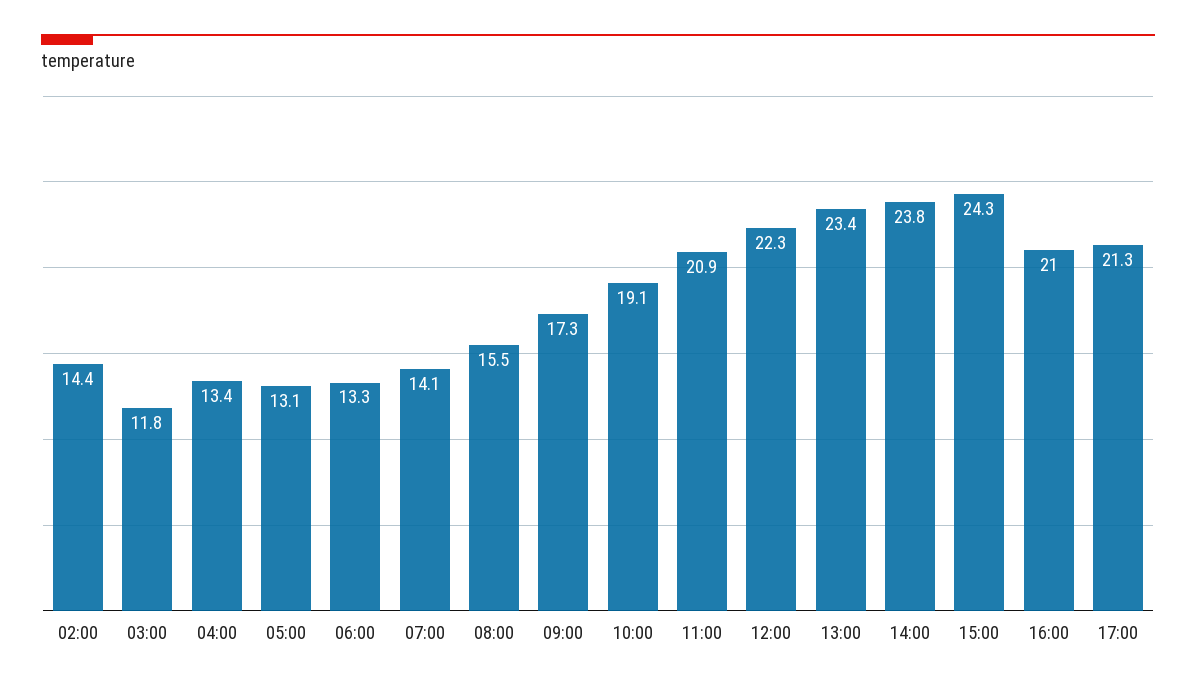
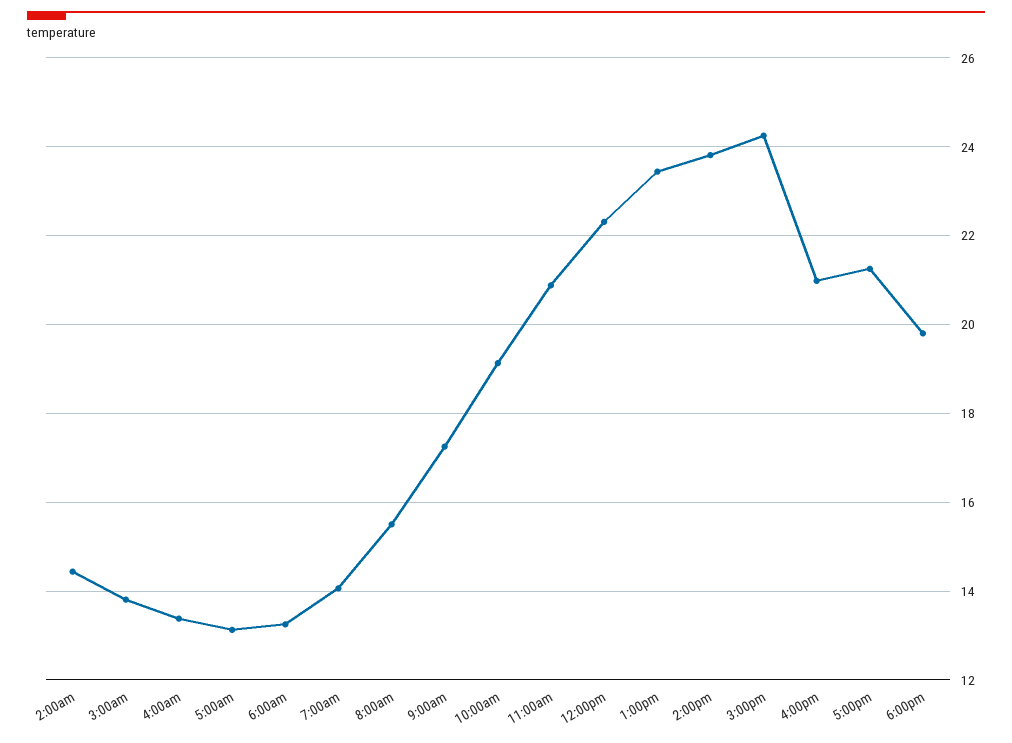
03:00: 11.8 -> 13.8
6:00pm: none -> 19.8

